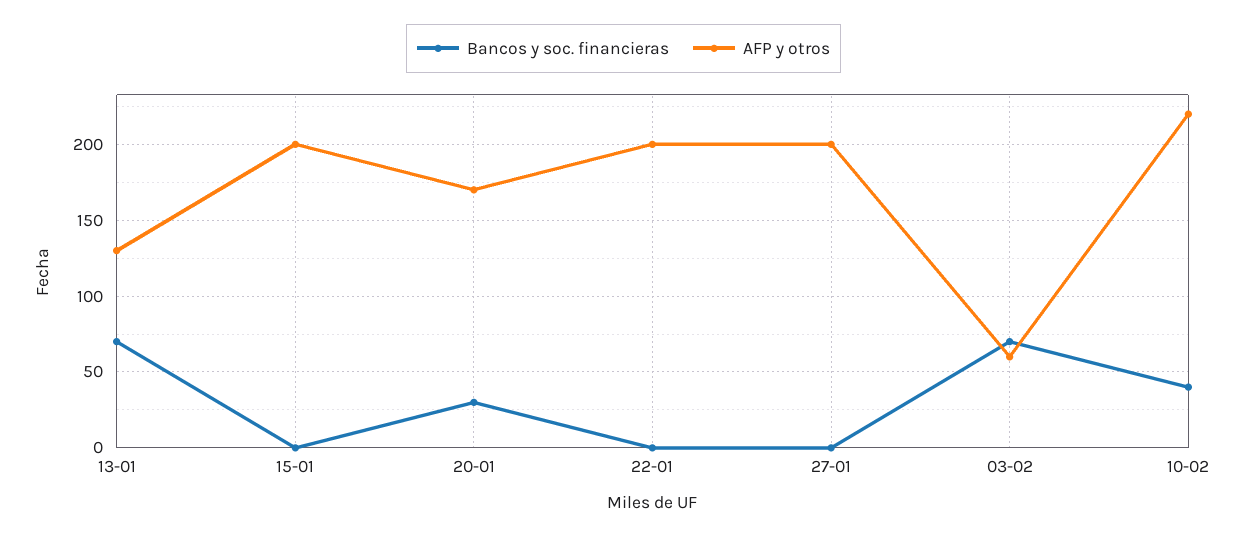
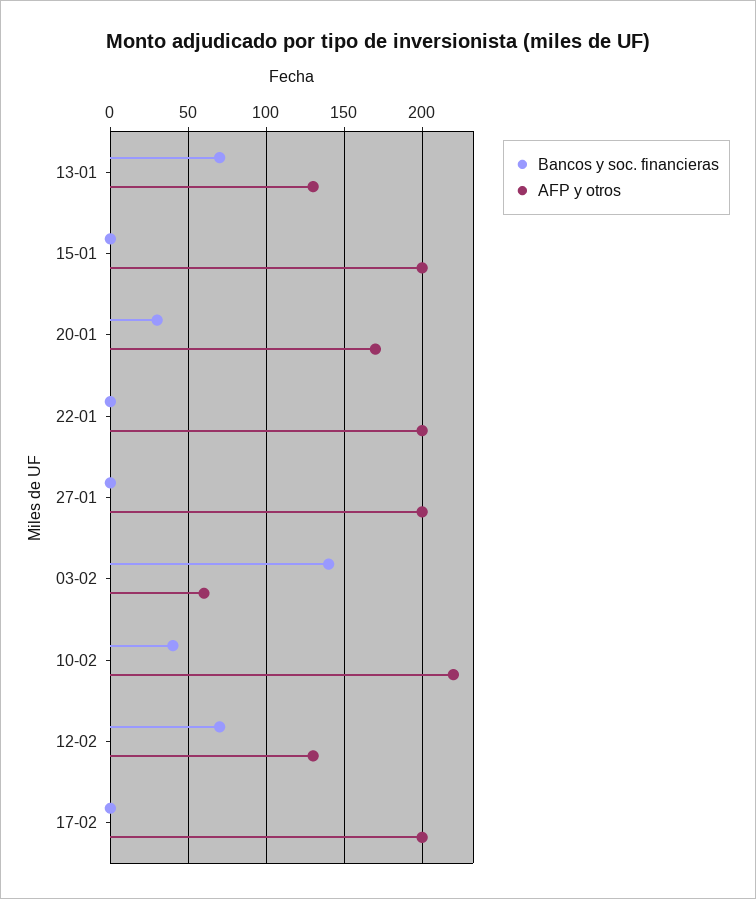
Bancos y soc. financieras, 03-02: 70 -> 140
Bancos y soc. financieras, 12-02: none -> 70
AFP y otros, 12-02: none -> 130
Bancos y soc. financieras, 17-02: none -> 0
AFP y otros, 17-02: none -> 200

